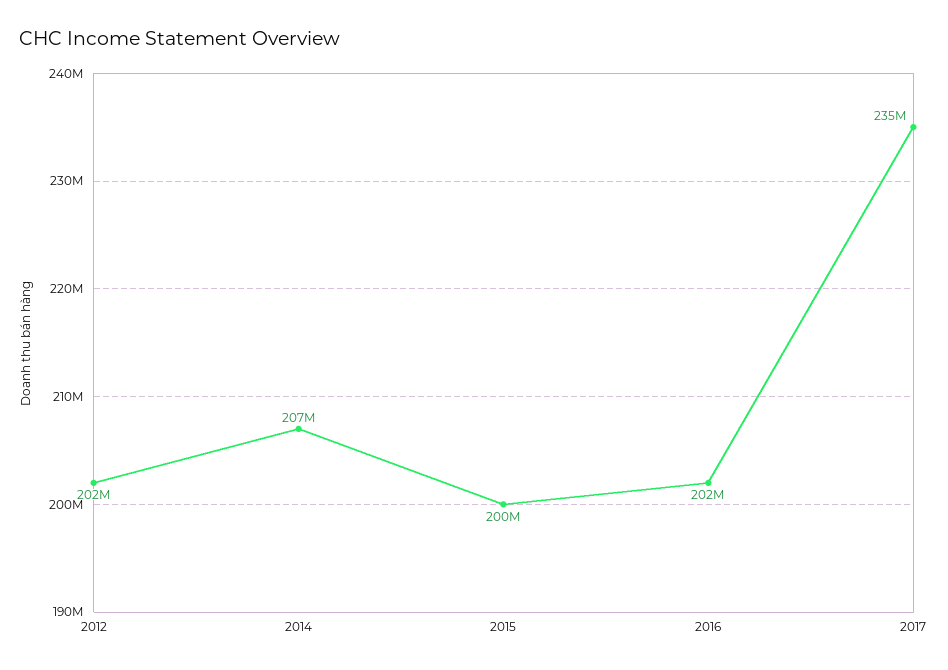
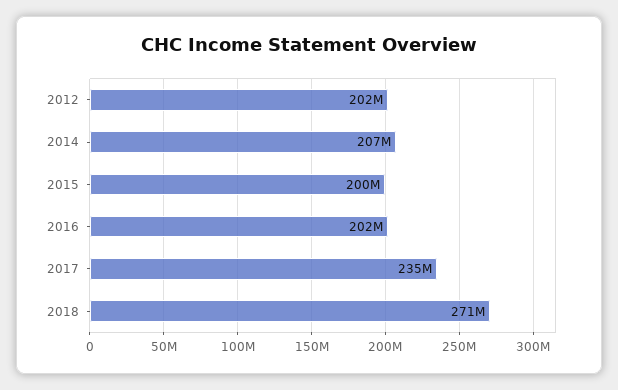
2018: none -> 271000000

